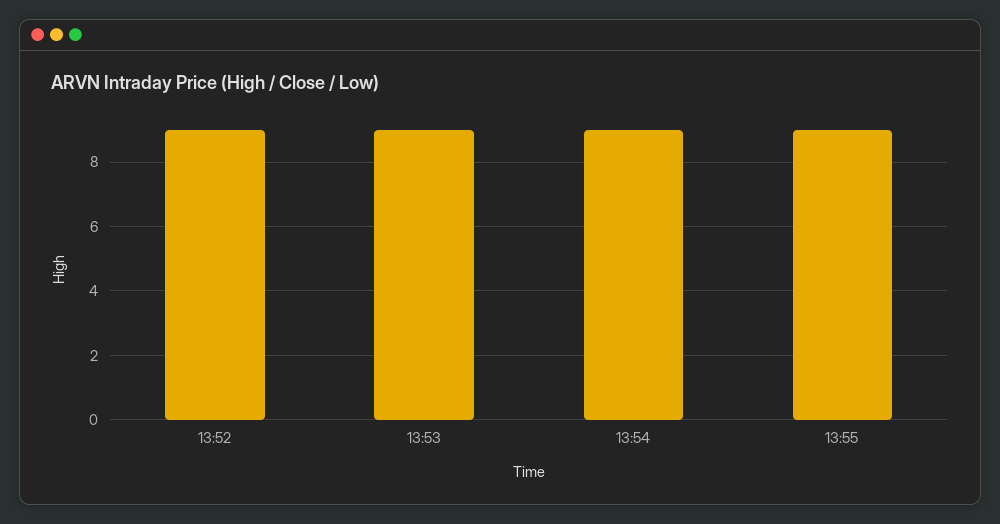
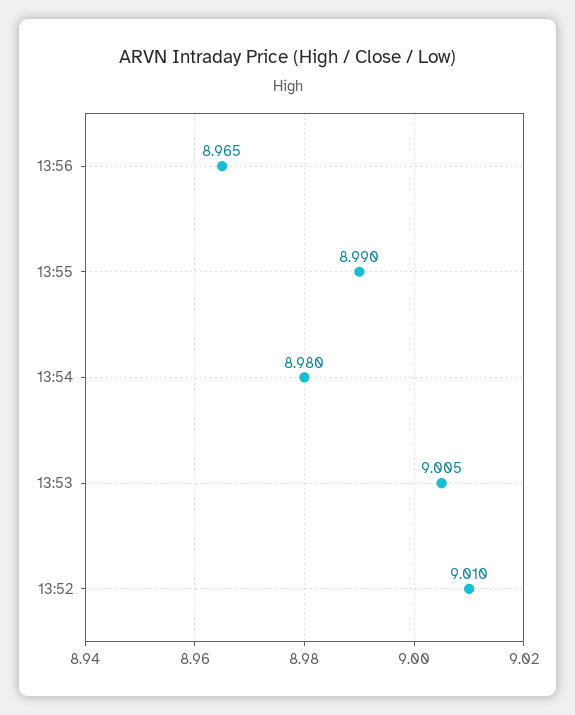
13:56: none -> 8.965

